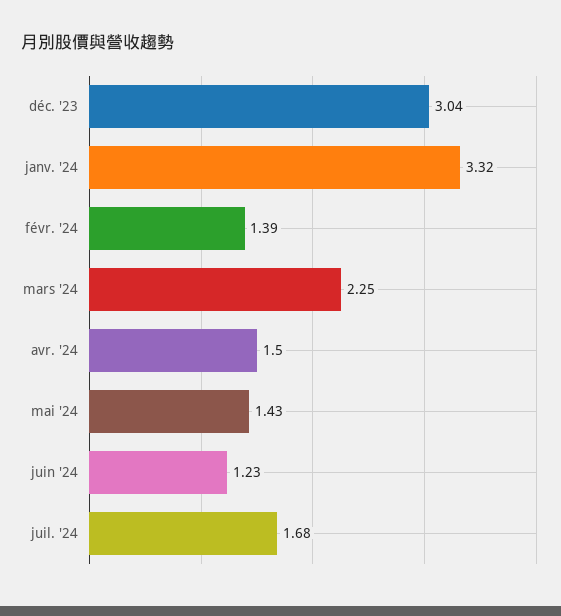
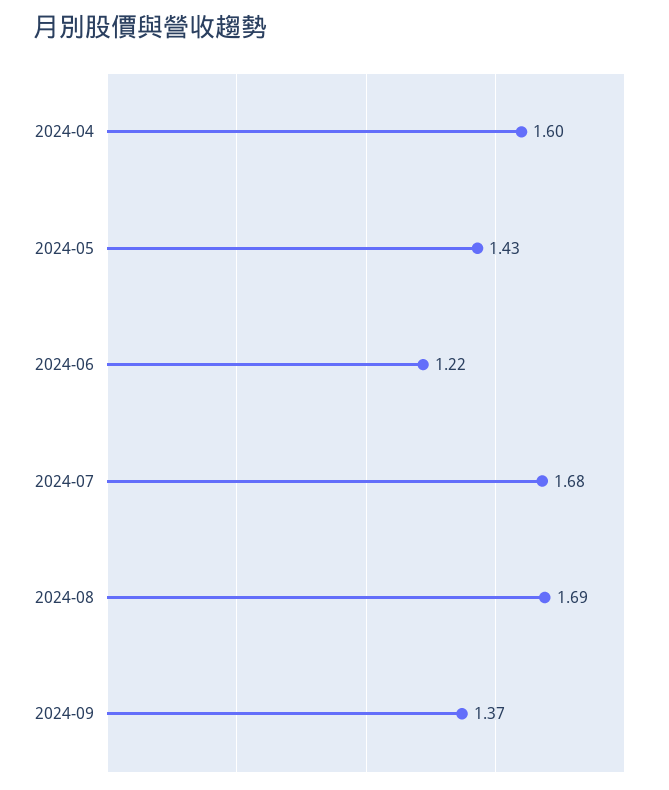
déc. '23: 3.04 -> none
janv. '24: 3.32 -> none
févr. '24: 1.39 -> none
mars '24: 2.25 -> none
avr. '24: 1.5 -> 1.6
juin '24: 1.23 -> 1.22
2024-08: none -> 1.69
2024-09: none -> 1.37

